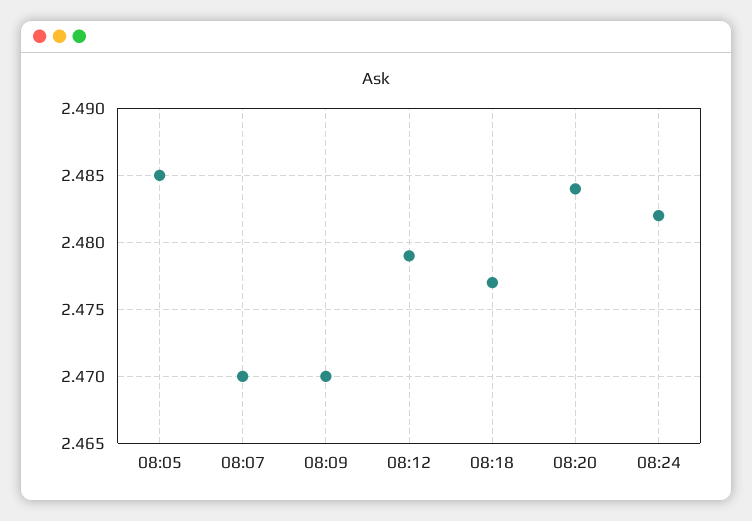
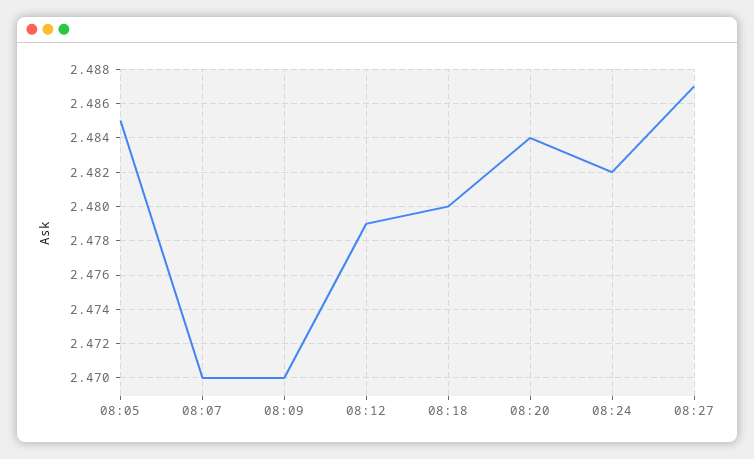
08:18: 2.477 -> 2.48
08:27: none -> 2.487

